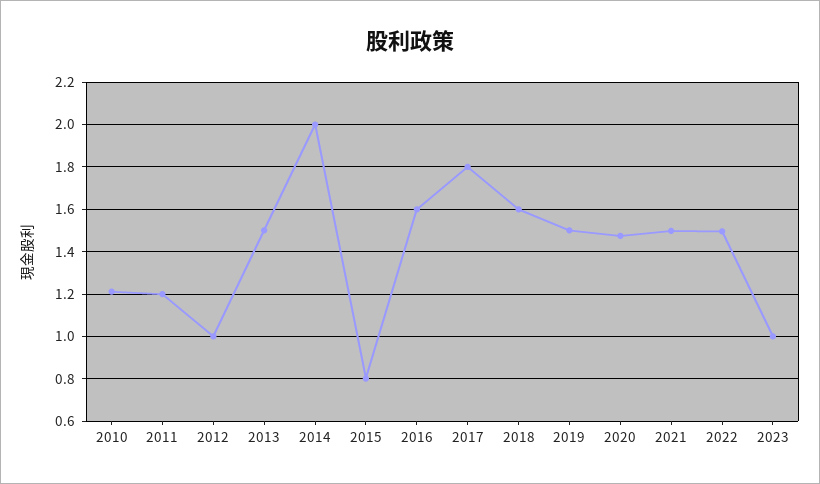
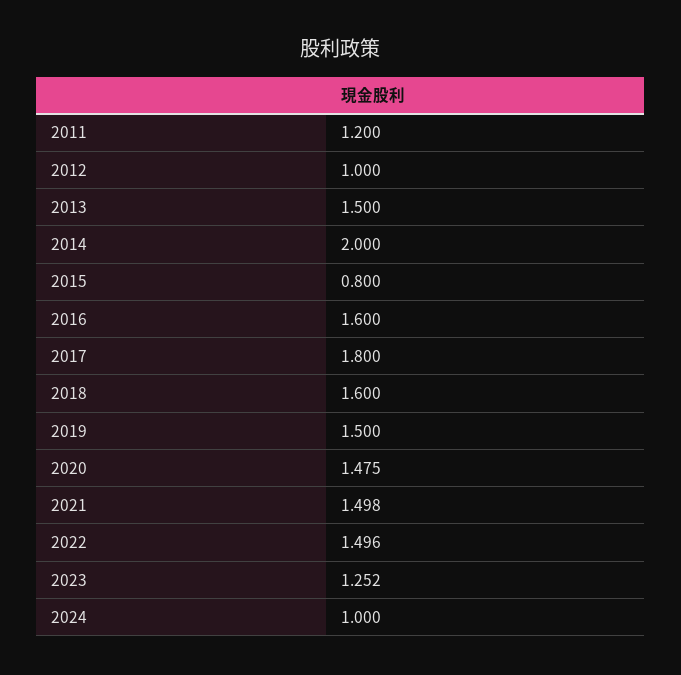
2010: 1.2 -> none
2023: 1 -> 1.252
2024: none -> 1

